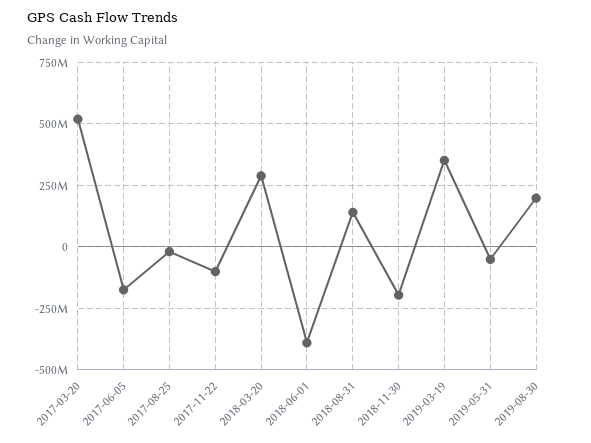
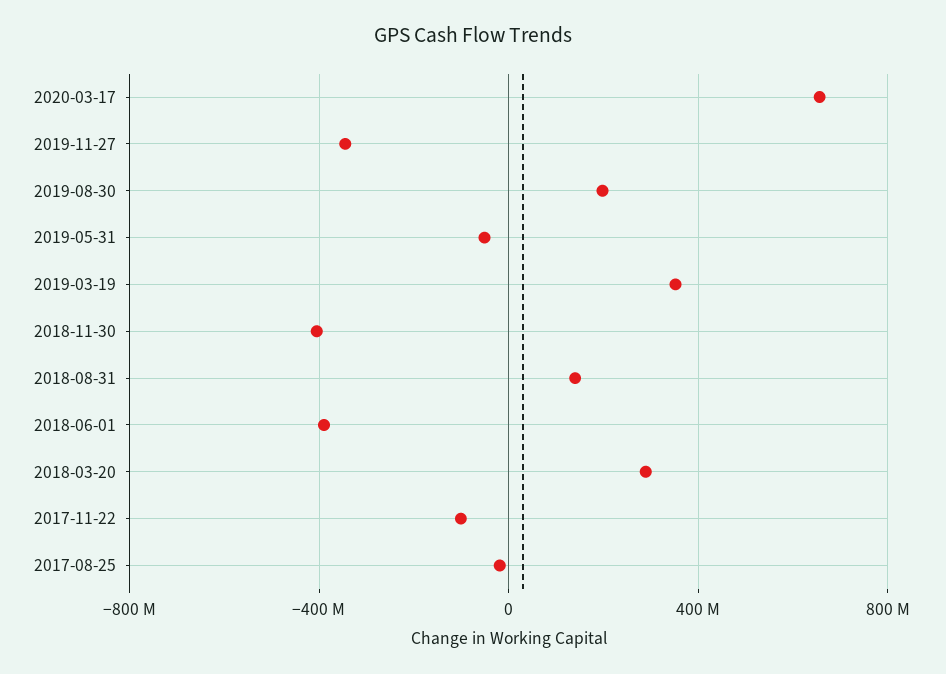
2017-03-20: 525000000 -> none
2017-06-05: -175000000 -> none
2018-11-30: -200000000 -> -400000000
2020-03-17: none -> 650000000
2019-11-27: none -> -350000000

